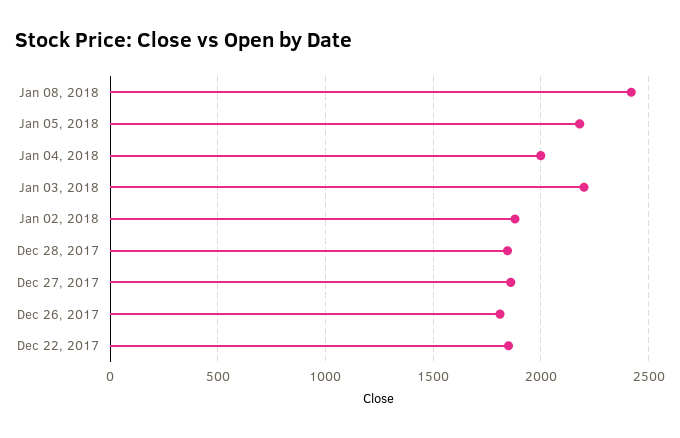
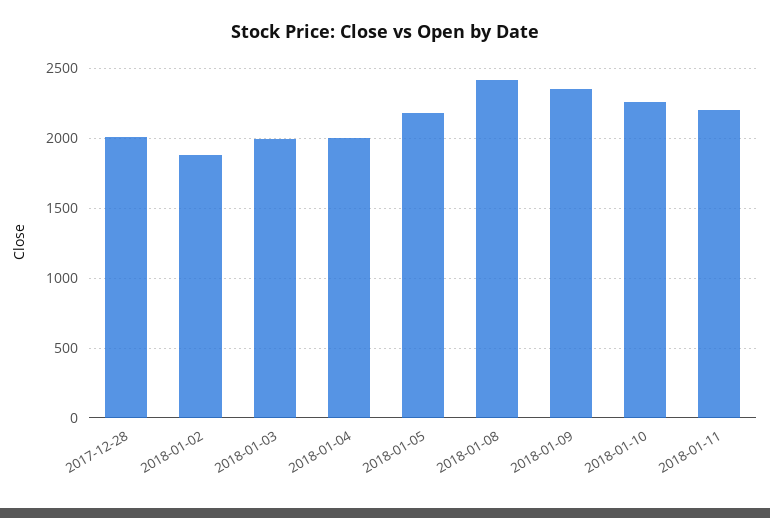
Jan 03, 2018: 2200 -> 2000
Dec 28, 2017: 1850 -> 2000
Dec 27, 2017: 1850 -> none
Dec 26, 2017: 1800 -> none
Dec 22, 2017: 1850 -> none
2018-01-09: none -> 2350
2018-01-10: none -> 2250
2018-01-11: none -> 2200

